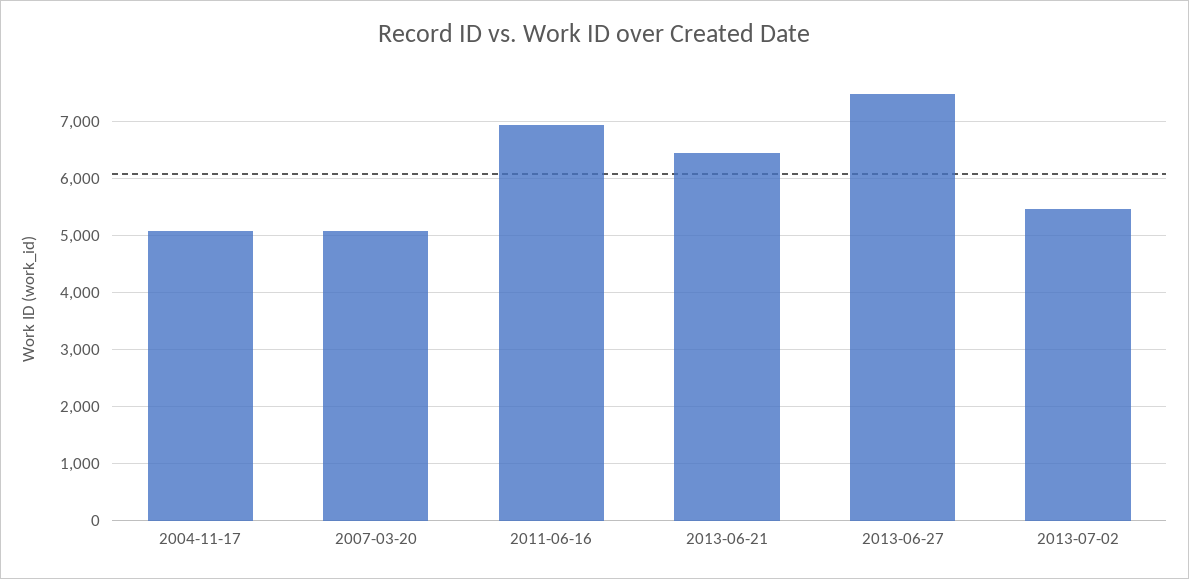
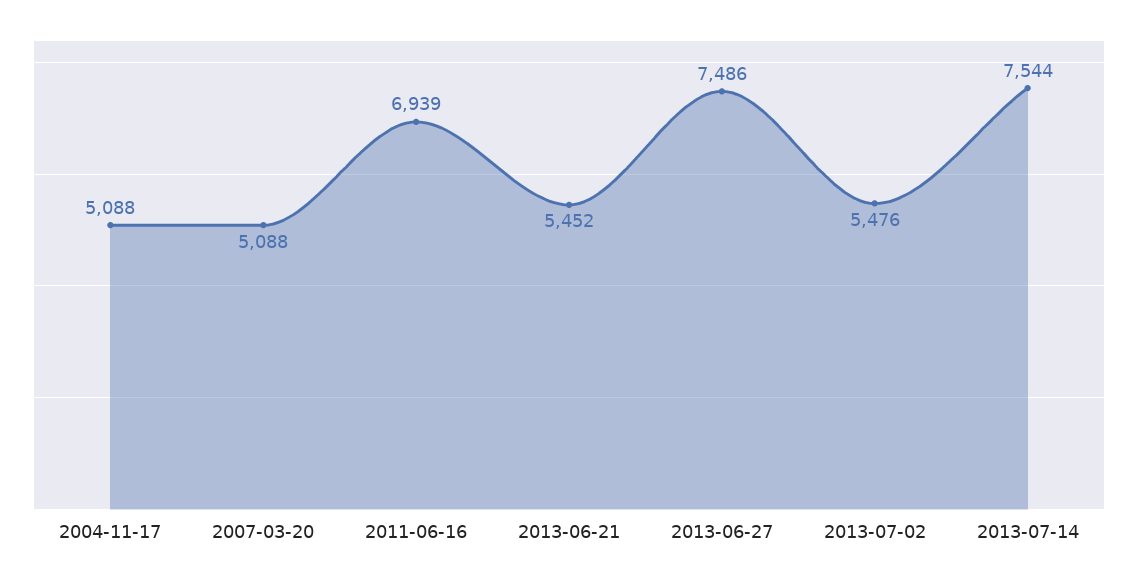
2013-06-21: 6400 -> 5452
2013-07-14: none -> 7544

